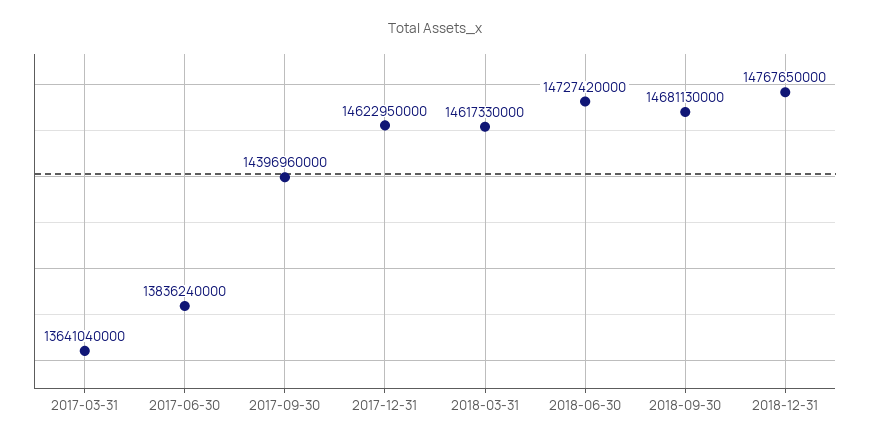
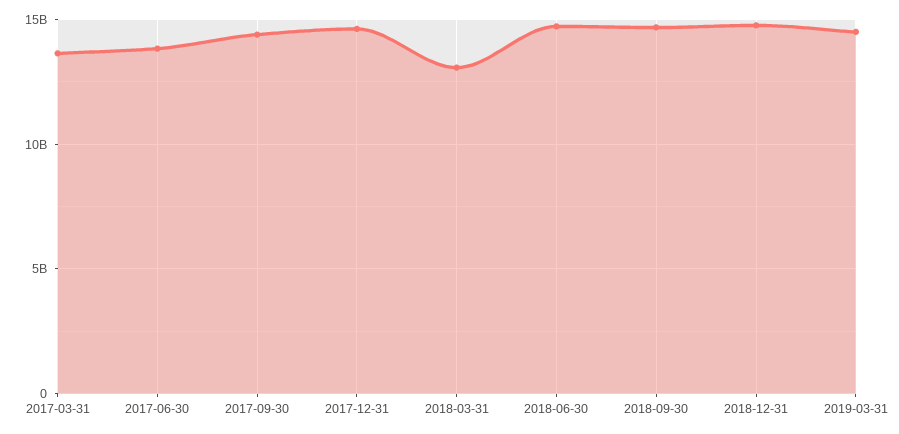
2018-03-31: 14617330000 -> 13000000000
2019-03-31: none -> 14500000000

